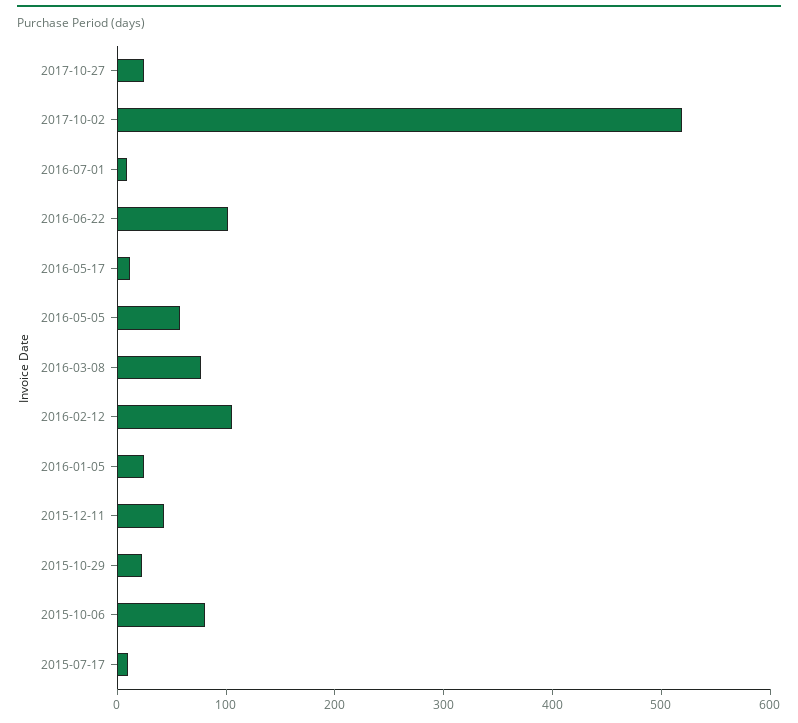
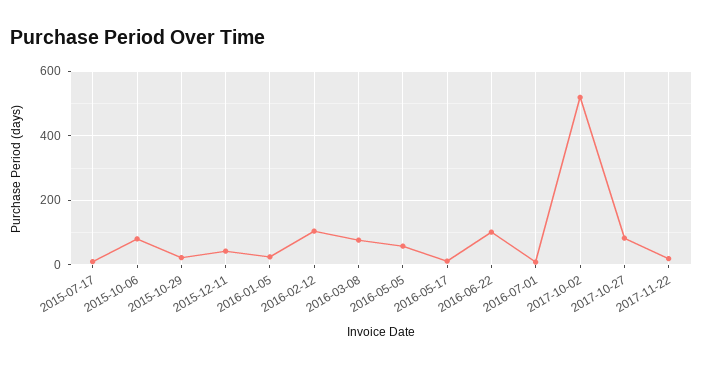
2017-10-27: 20 -> 80
2017-11-22: none -> 20

